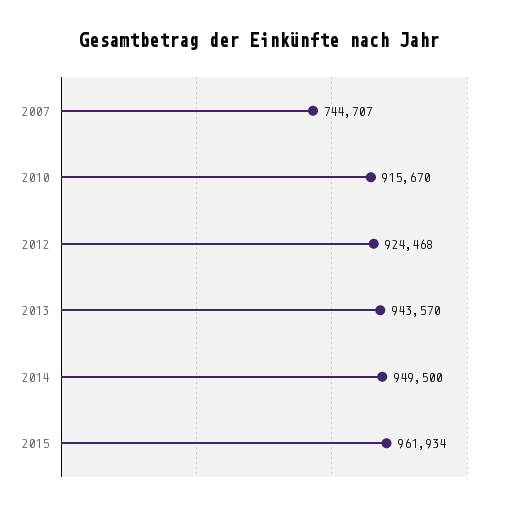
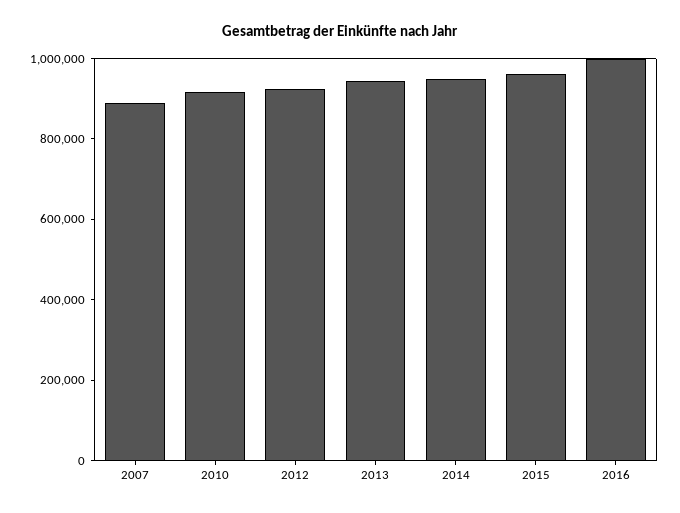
2007: 744707 -> 900000
2016: none -> 1000000

